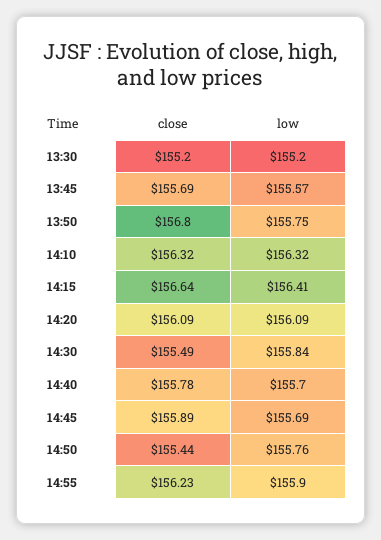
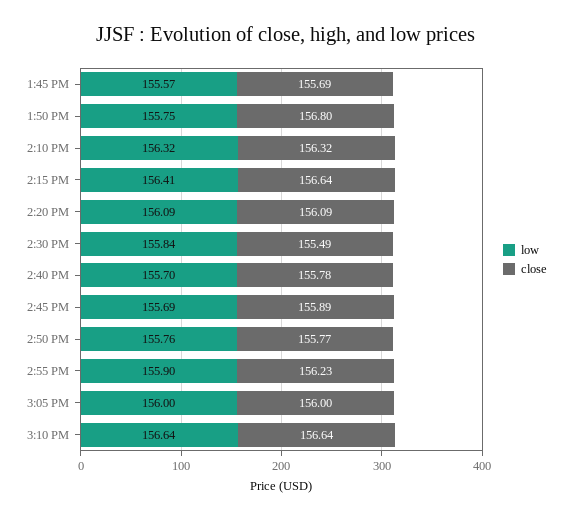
close, 13:30: 155.2 -> none
low, 13:30: 155.2 -> none
close, 14:50: 155.44 -> 155.77
low, 3:05 PM: none -> 156
close, 3:05 PM: none -> 156
low, 3:10 PM: none -> 156.64
close, 3:10 PM: none -> 156.64

